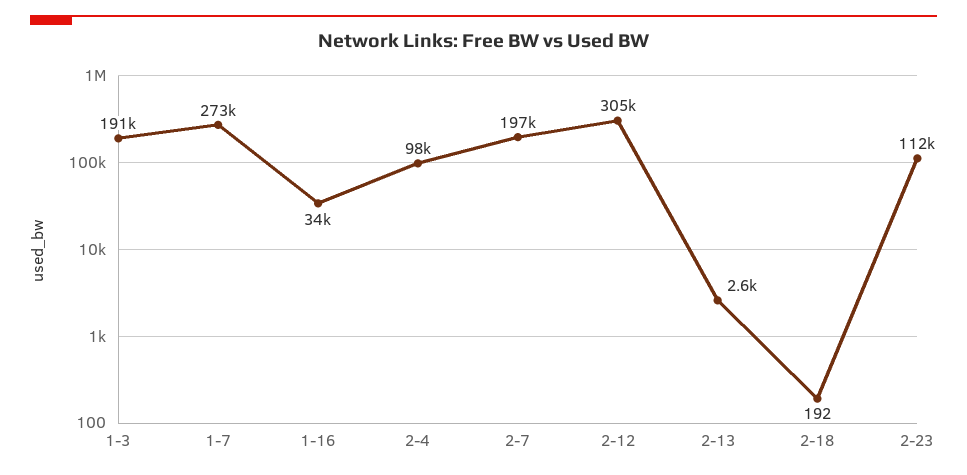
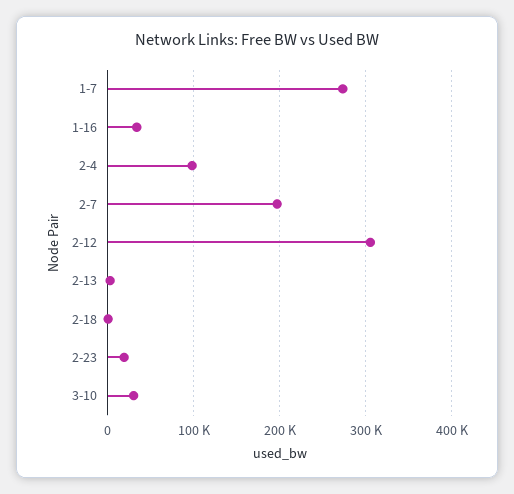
1-3: 191000 -> none
2-23: 112000 -> 20000
3-10: none -> 30000

